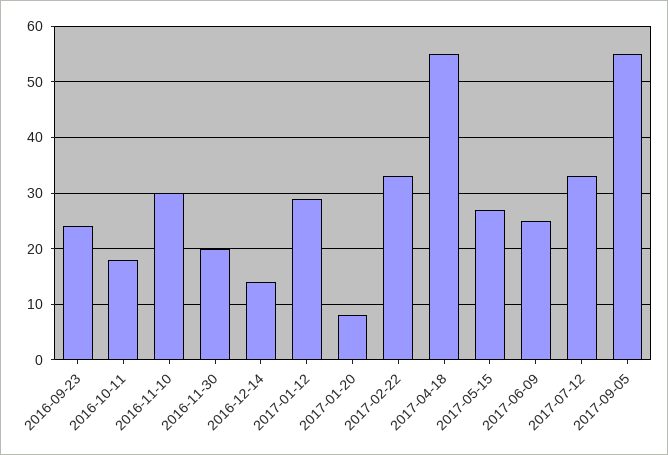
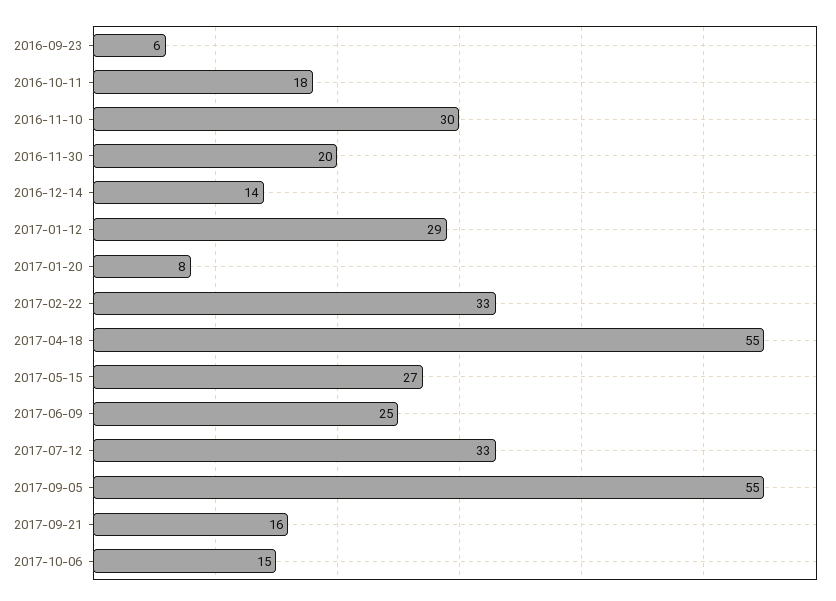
2016-09-23: 25 -> 6
2017-09-21: none -> 16
2017-10-06: none -> 15

